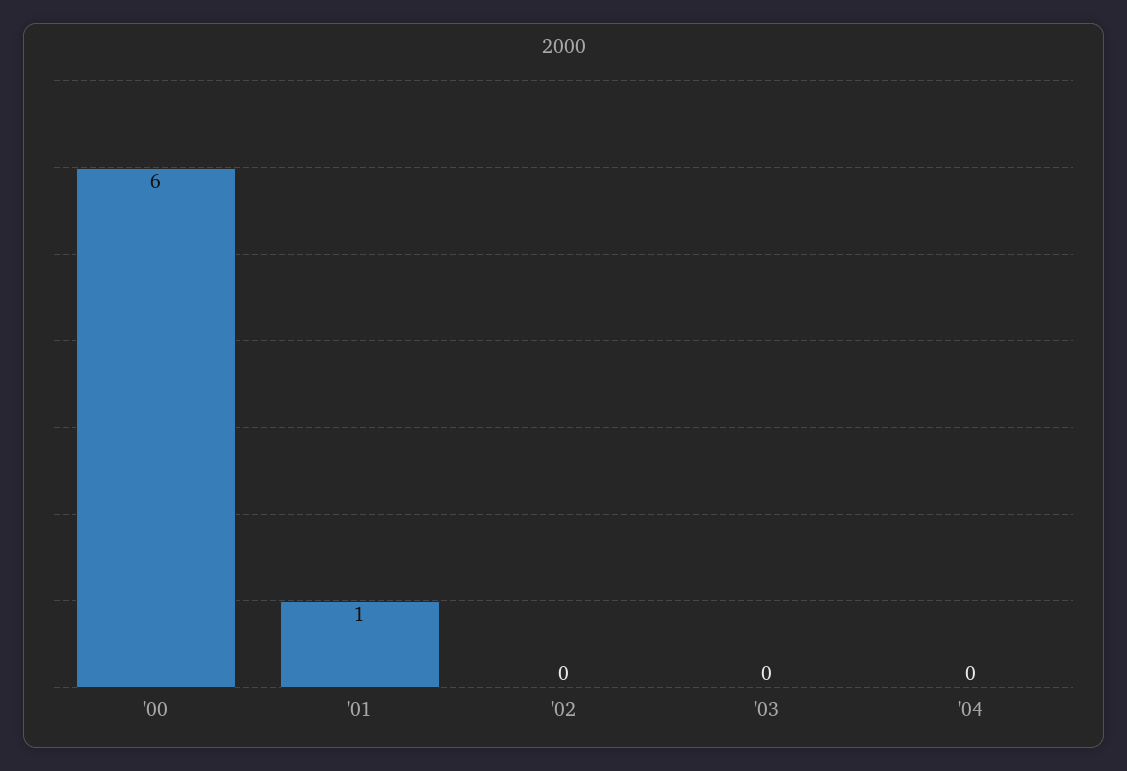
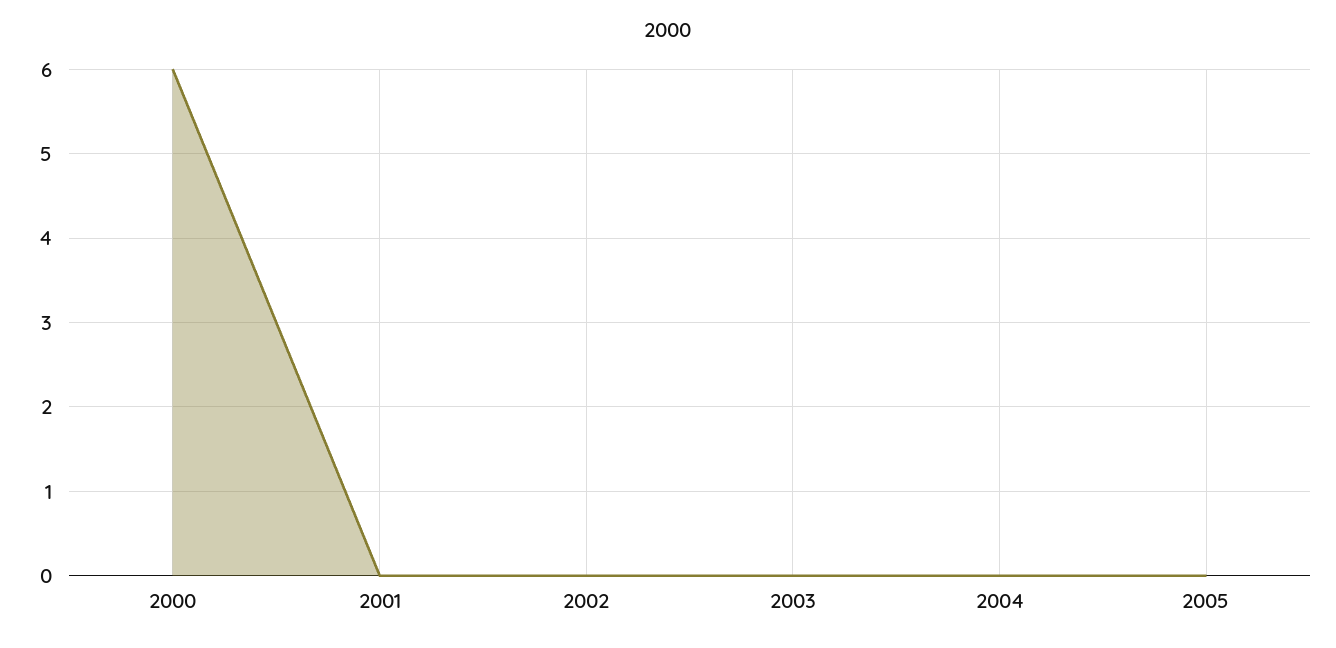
'01: 1 -> 0
2005: none -> 0

